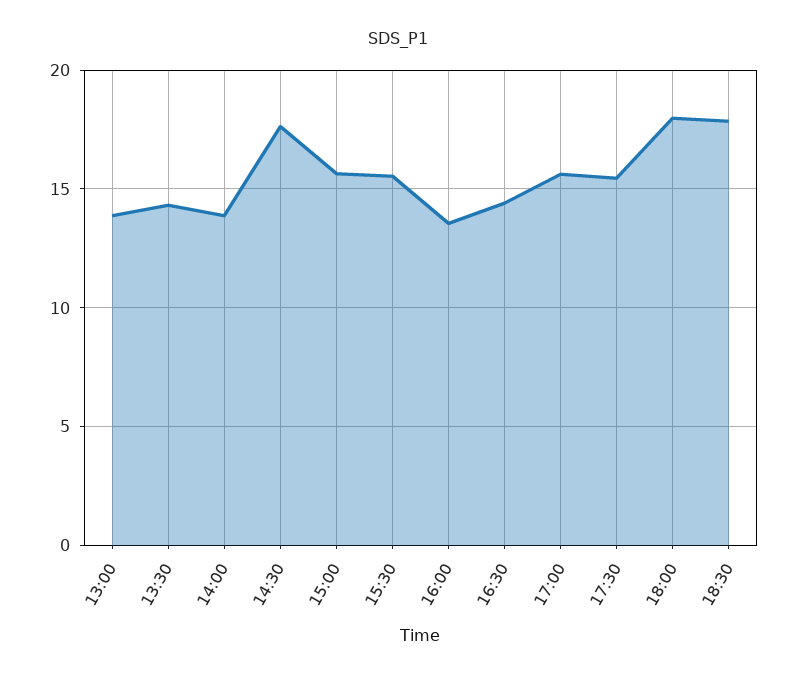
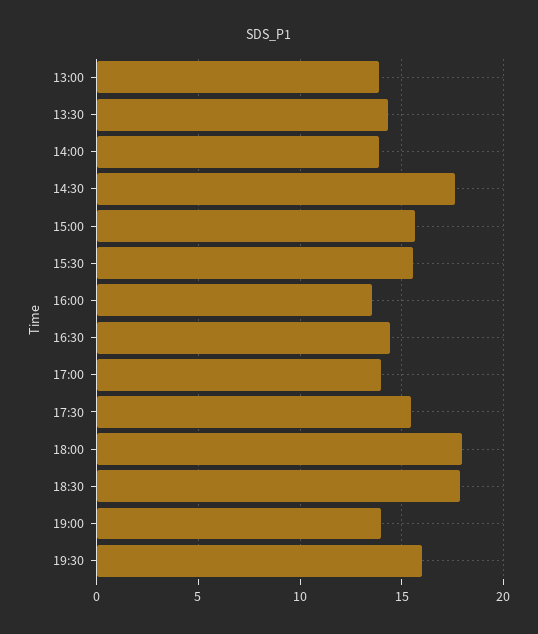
17:00: 15.5 -> 14
19:00: none -> 14
19:30: none -> 16

